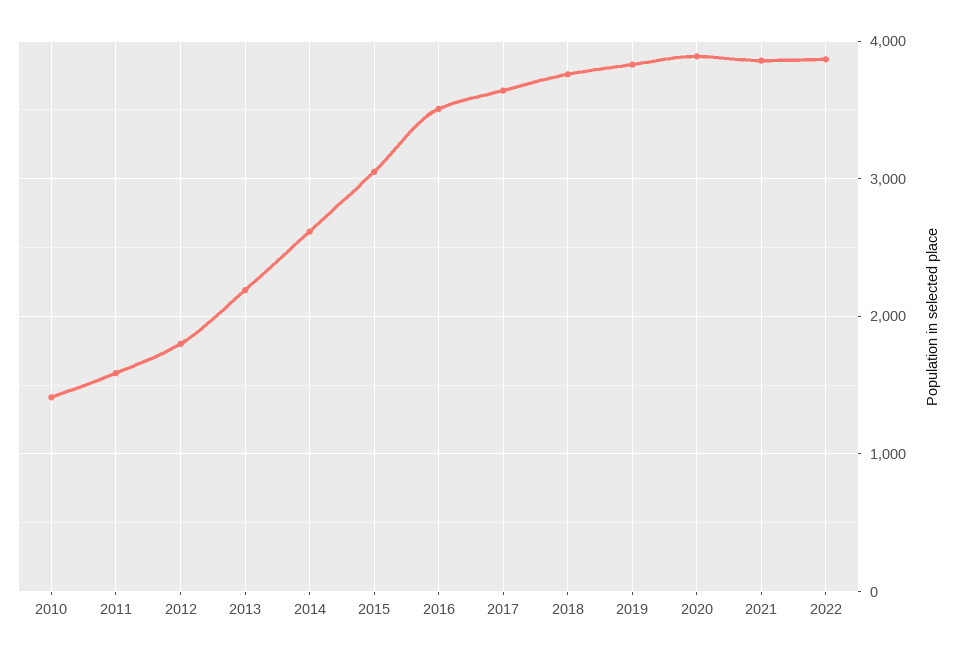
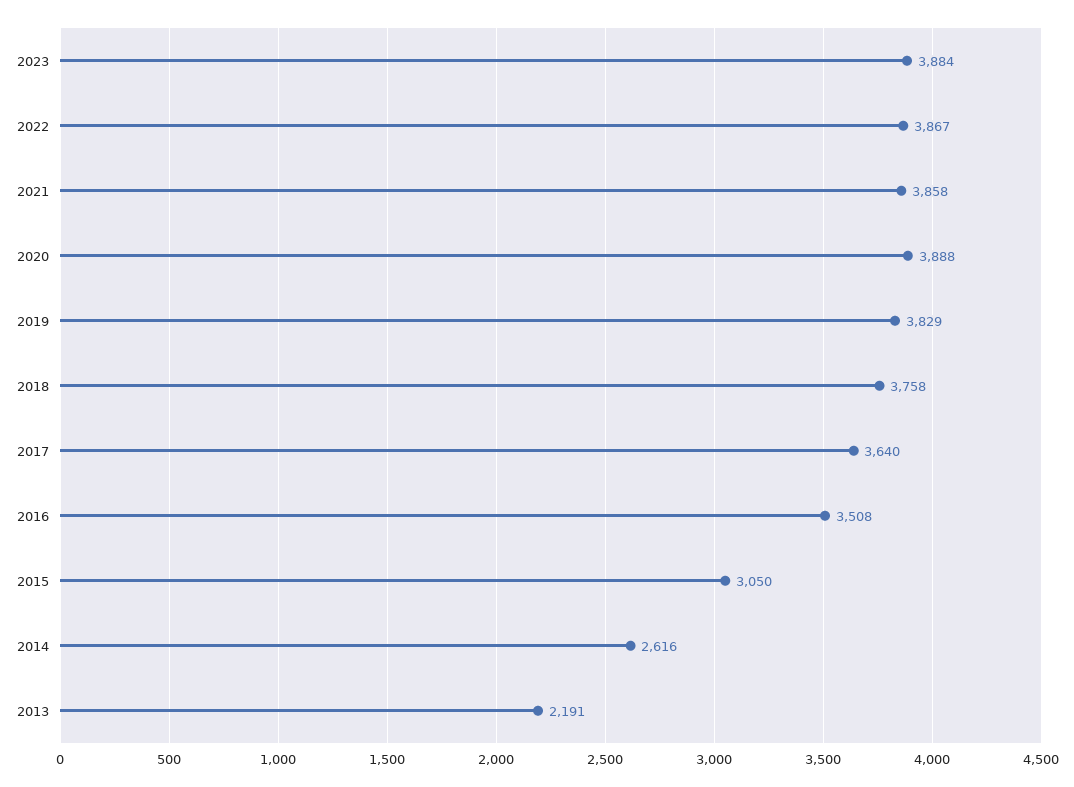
2010: 1400 -> none
2011: 1600 -> none
2012: 1800 -> none
2023: none -> 3884

